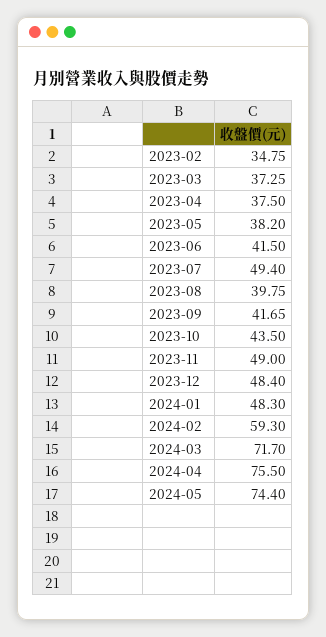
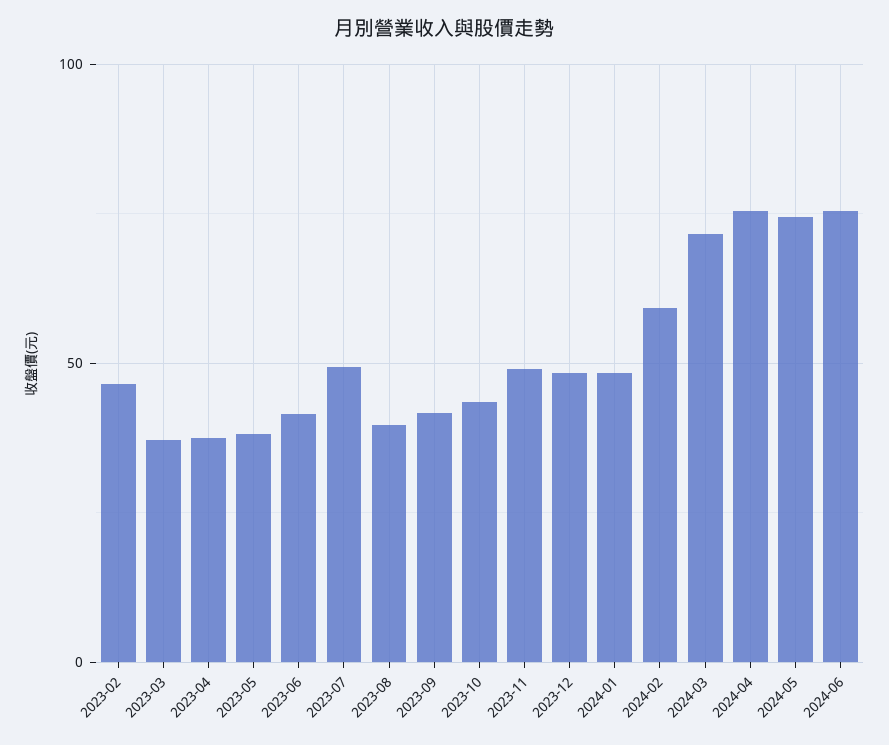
2023-02: 34.75 -> 45
2024-06: none -> 75

